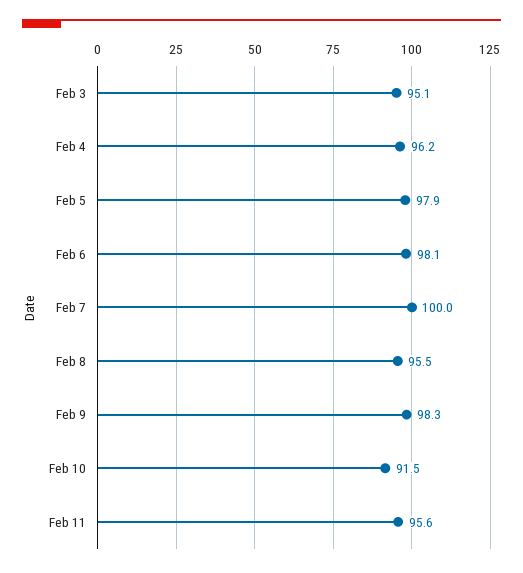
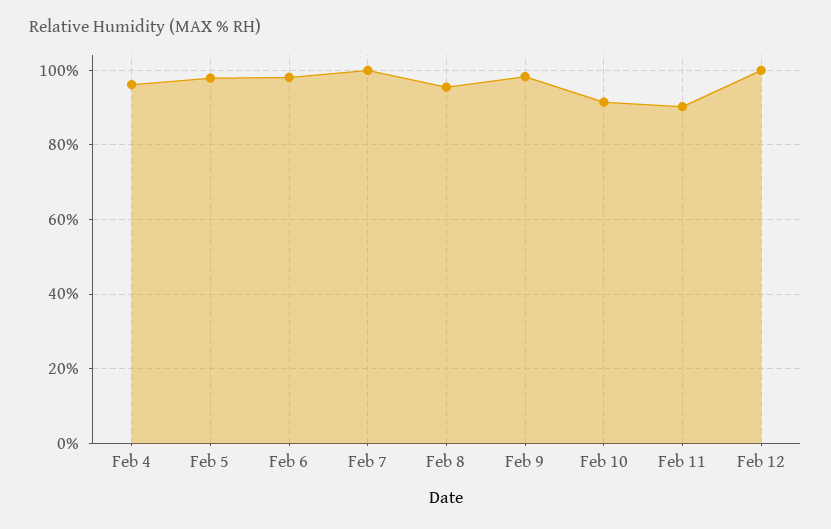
Feb 3: 95.1 -> none
Feb 11: 95.6 -> 90
Feb 12: none -> 100

